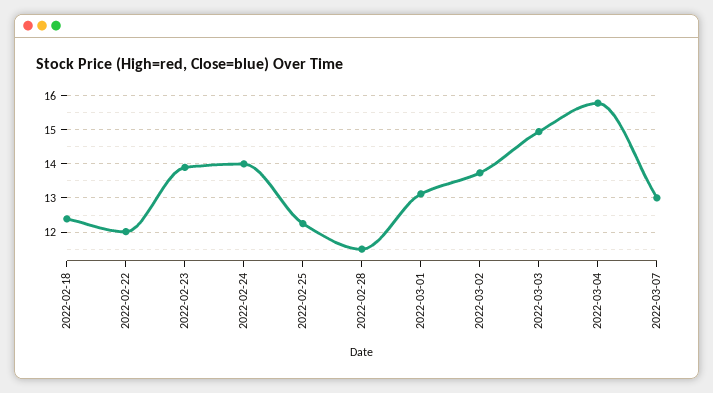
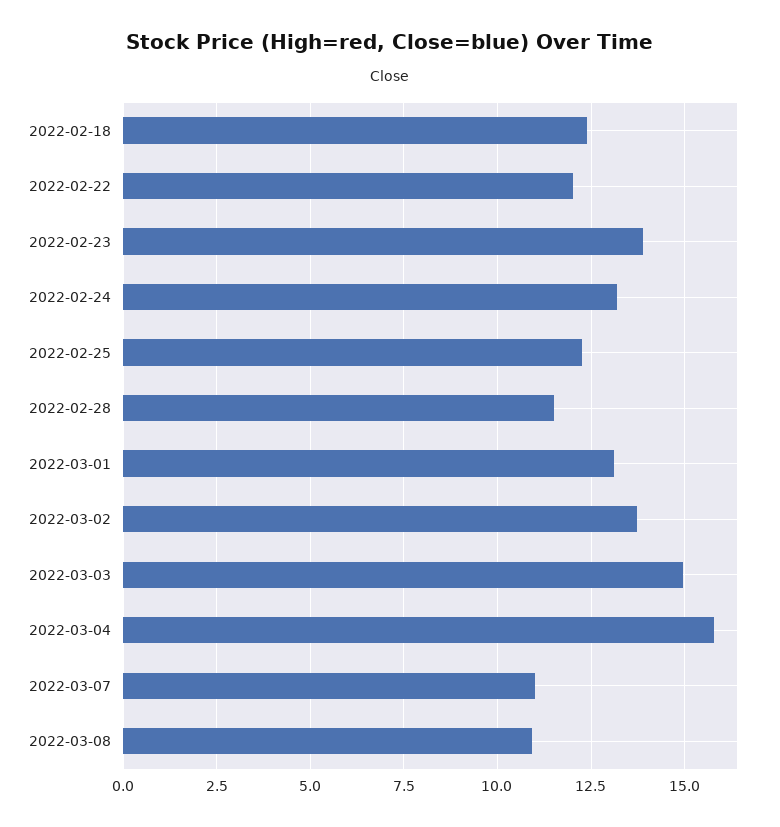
2022-02-24: 14 -> 13.25
2022-03-07: 13 -> 11
2022-03-08: none -> 11

